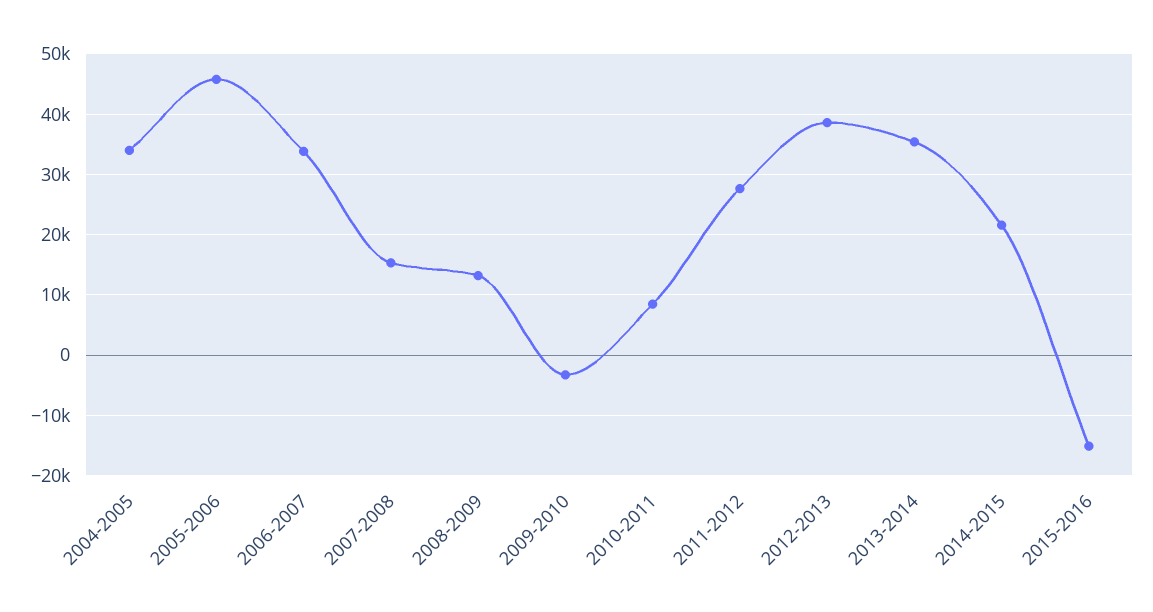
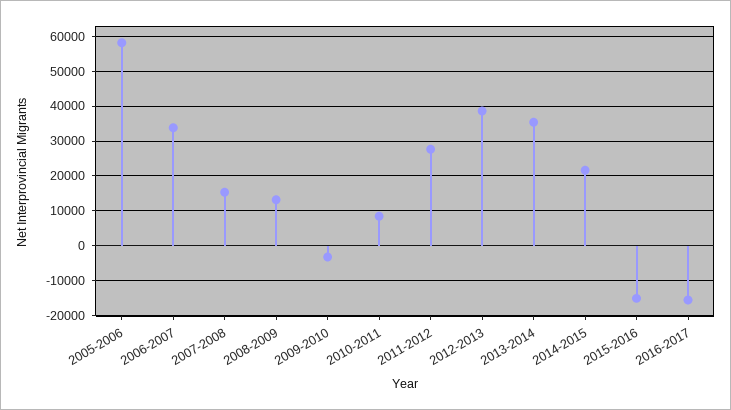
2004-2005: 34000 -> none
2005-2006: 46000 -> 58000
2016-2017: none -> -16000

